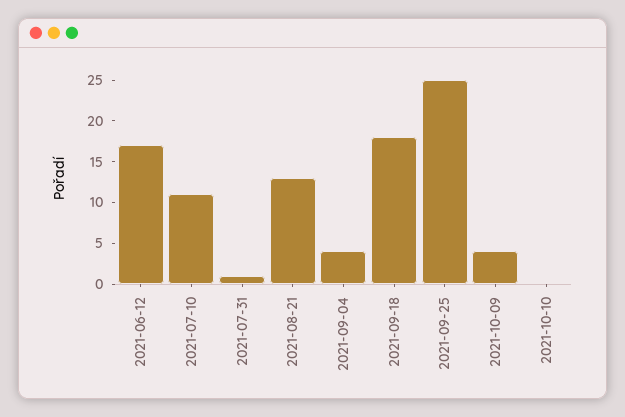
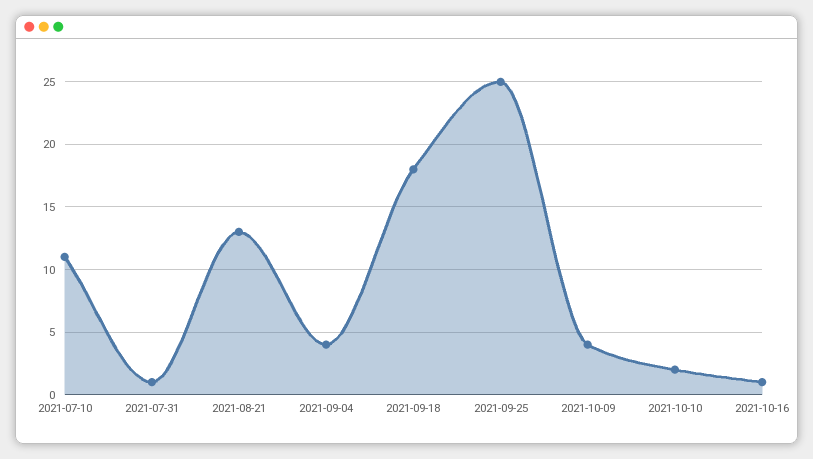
2021-06-12: 17 -> none
2021-10-10: 0 -> 2
2021-10-16: none -> 1

